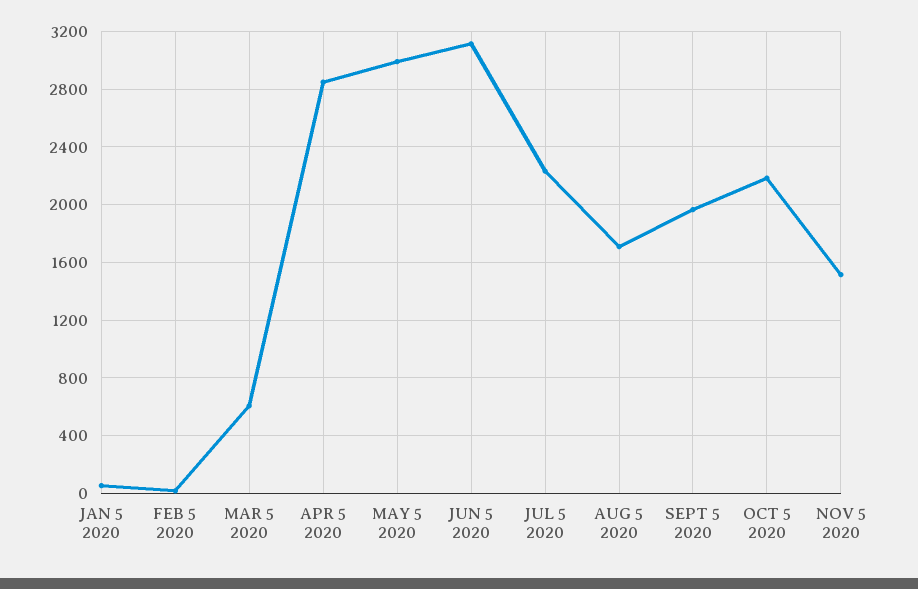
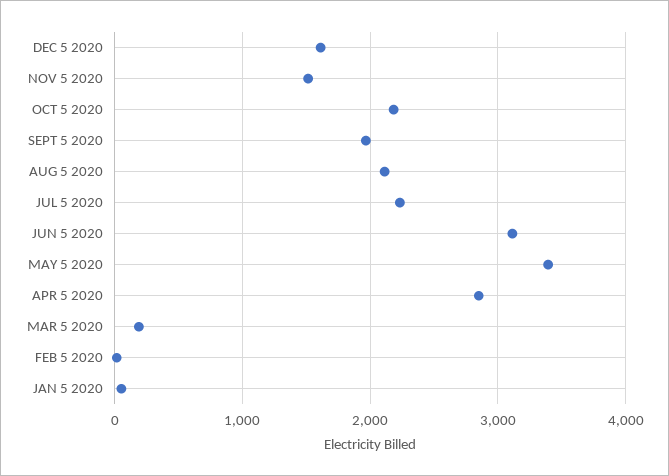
MAR 5 2020: 600 -> 200
MAY 5 2020: 3000 -> 3400
AUG 5 2020: 1700 -> 2100
DEC 5 2020: none -> 1600

